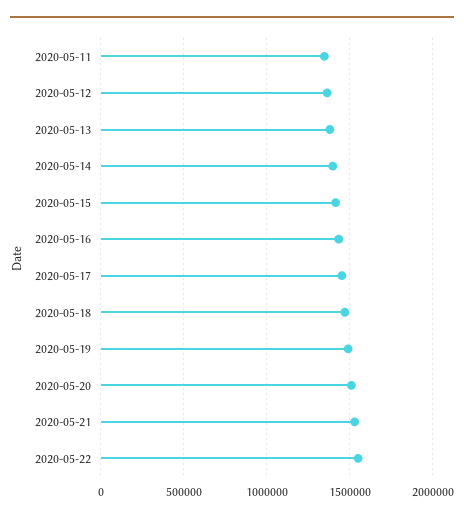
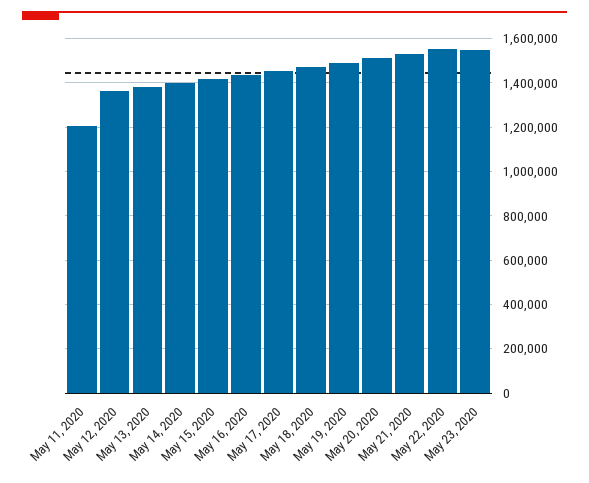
2020-05-11: 1350000 -> 1200000
May 23, 2020: none -> 1550000

